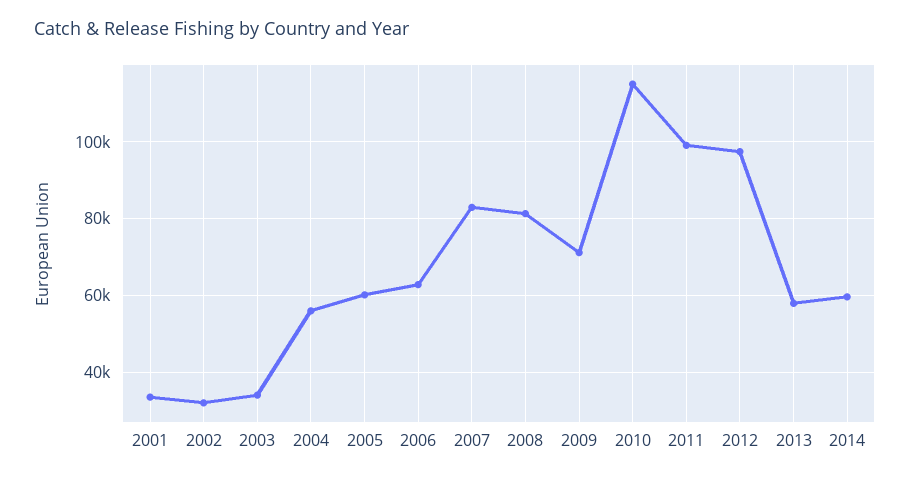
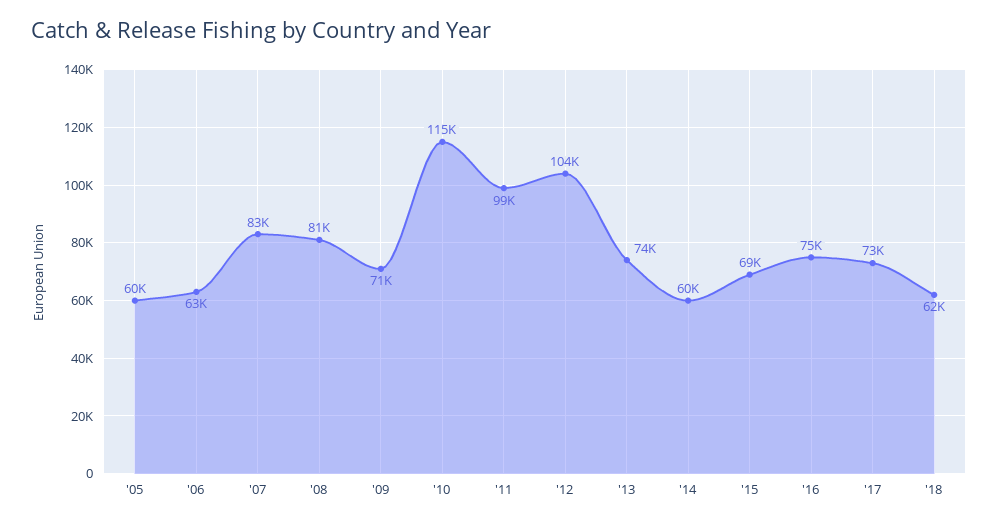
2001: 34000 -> none
2002: 32000 -> none
2003: 34000 -> none
2004: 56000 -> none
2012: 98000 -> 104000
2013: 58000 -> 74000
'15: none -> 69000
'16: none -> 75000
'17: none -> 73000
'18: none -> 62000

